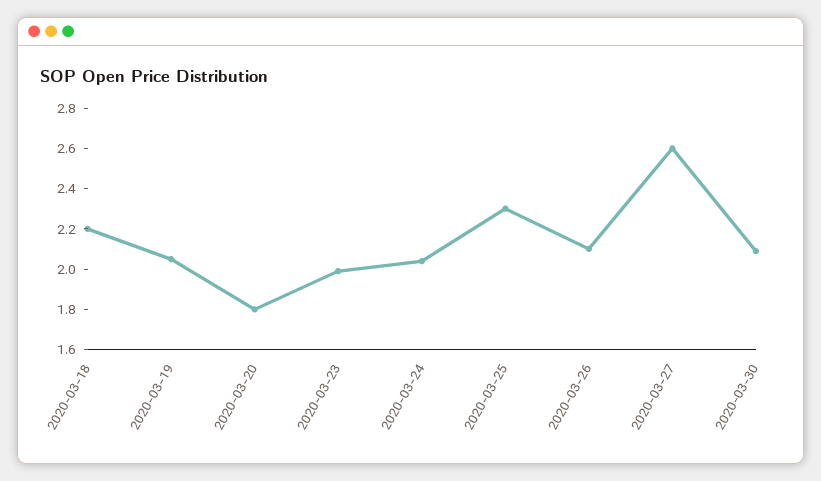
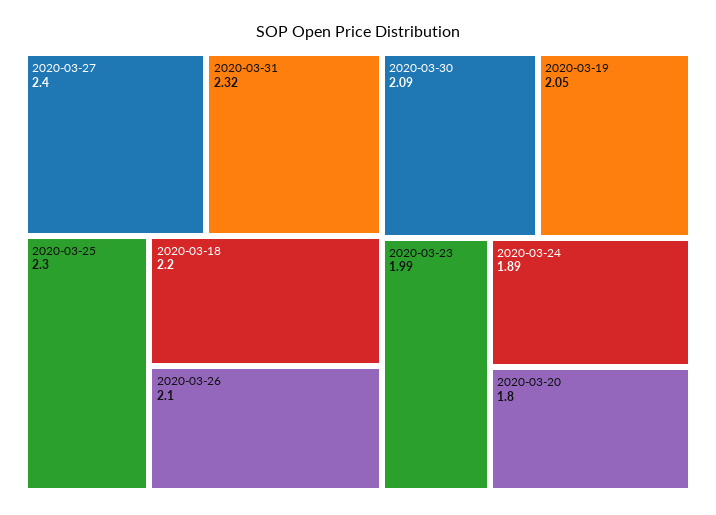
2020-03-24: 2.05 -> 1.89
2020-03-27: 2.6 -> 2.4
2020-03-31: none -> 2.32

